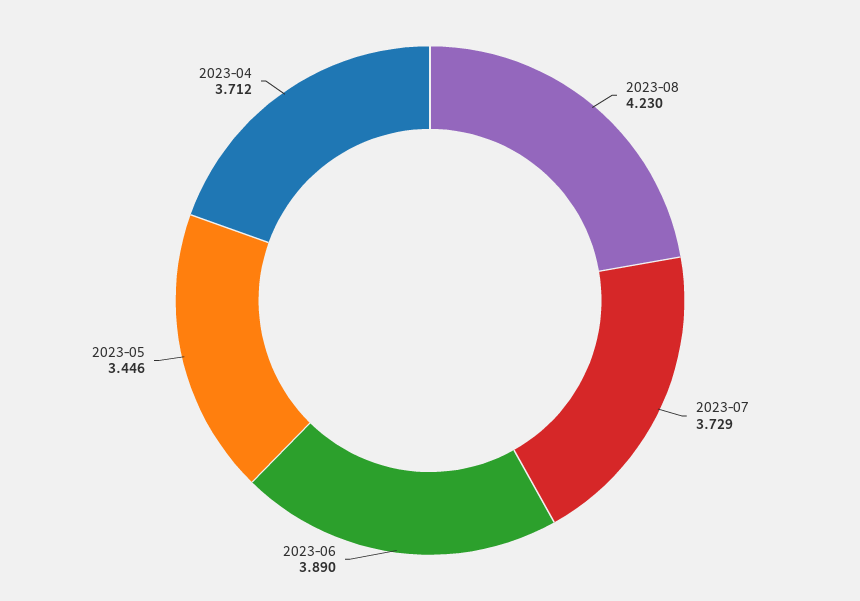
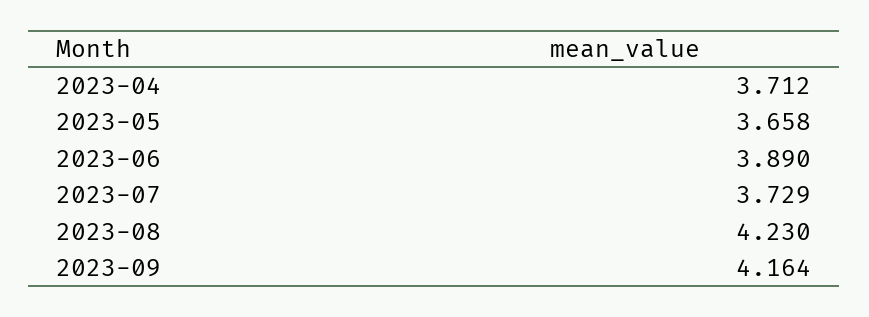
2023-05: 3.446 -> 3.658
2023-09: none -> 4.164

